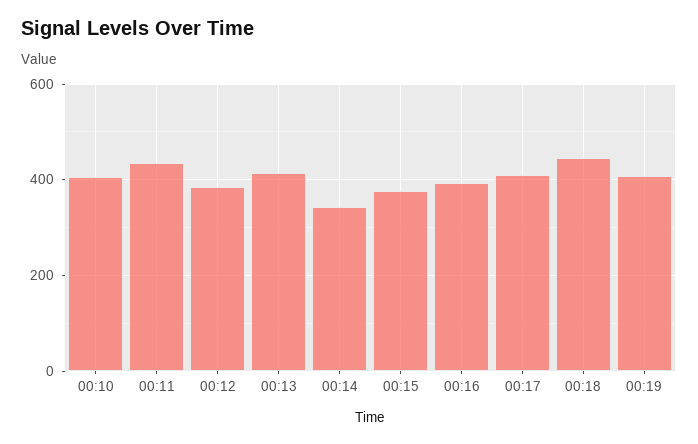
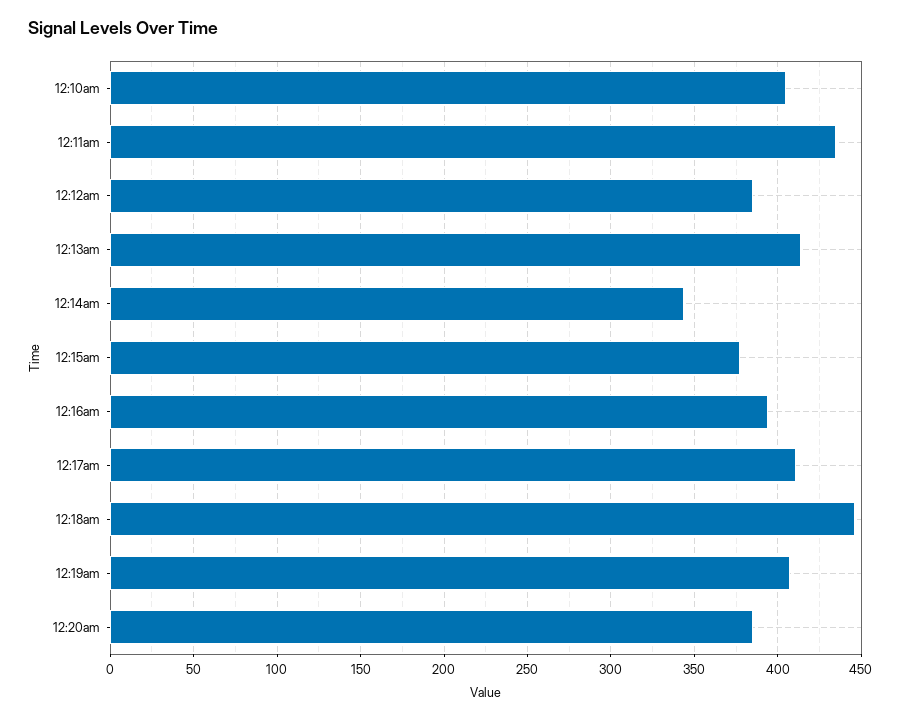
12:20am: none -> 385

